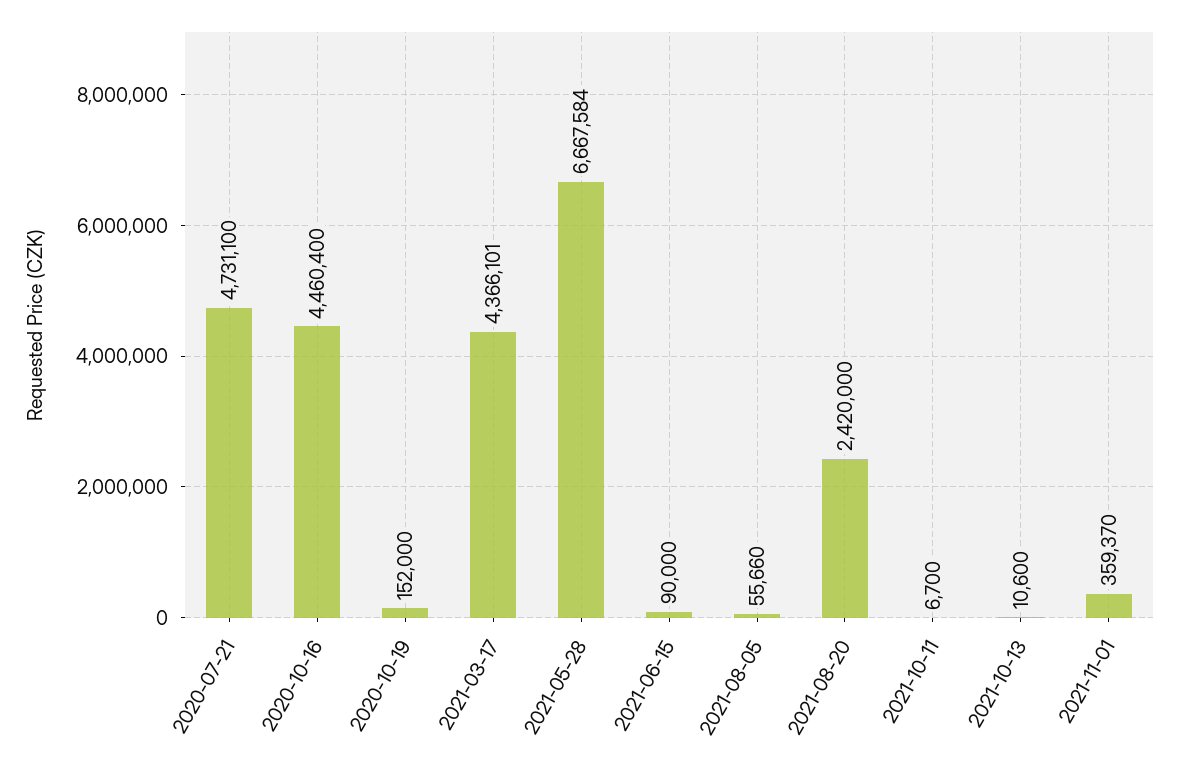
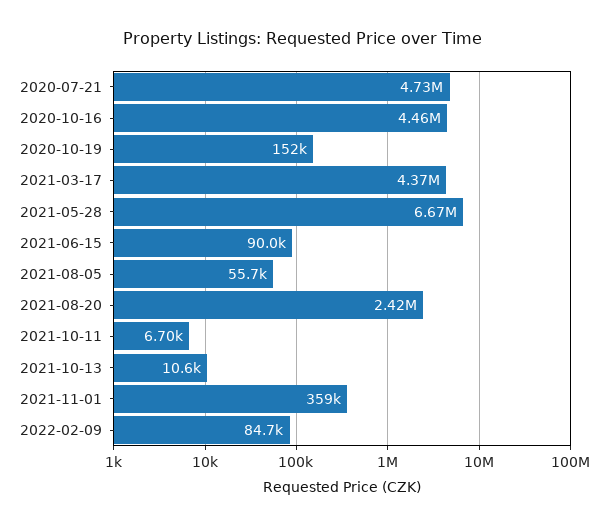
2022-02-09: none -> 84700

